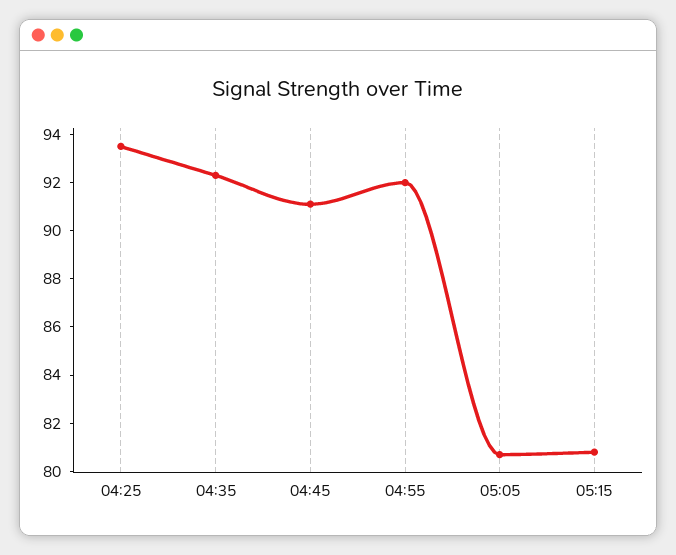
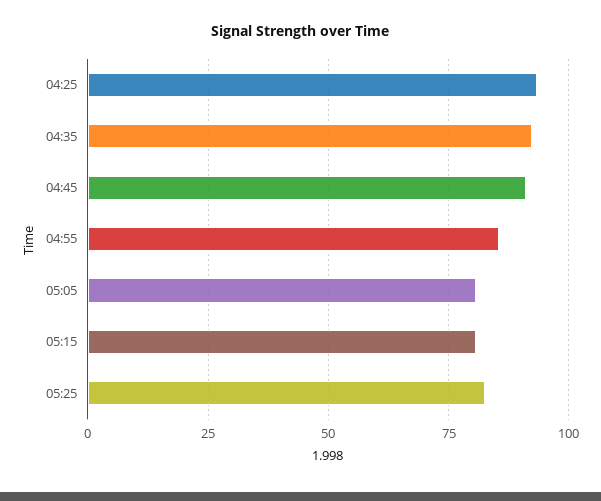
04:55: 92 -> 85
05:25: none -> 82.5

